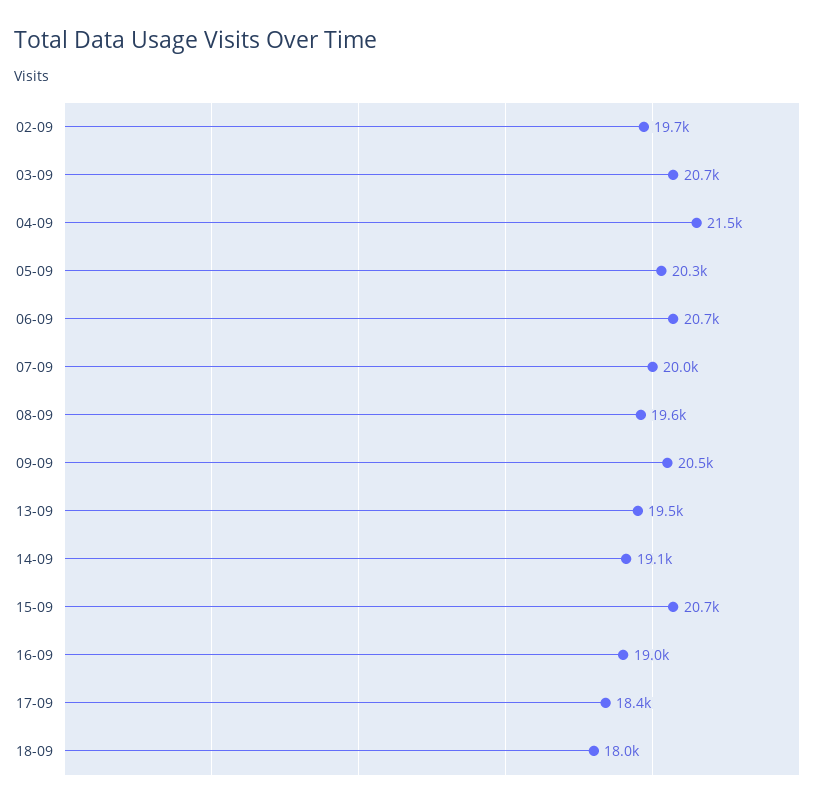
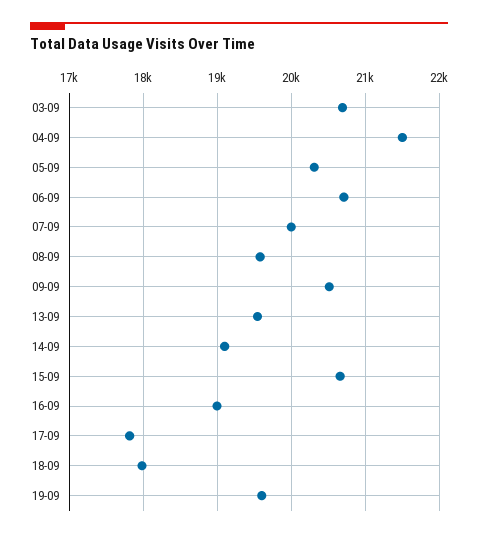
02-09: 19700 -> none
17-09: 18400 -> 17800
19-09: none -> 19600

